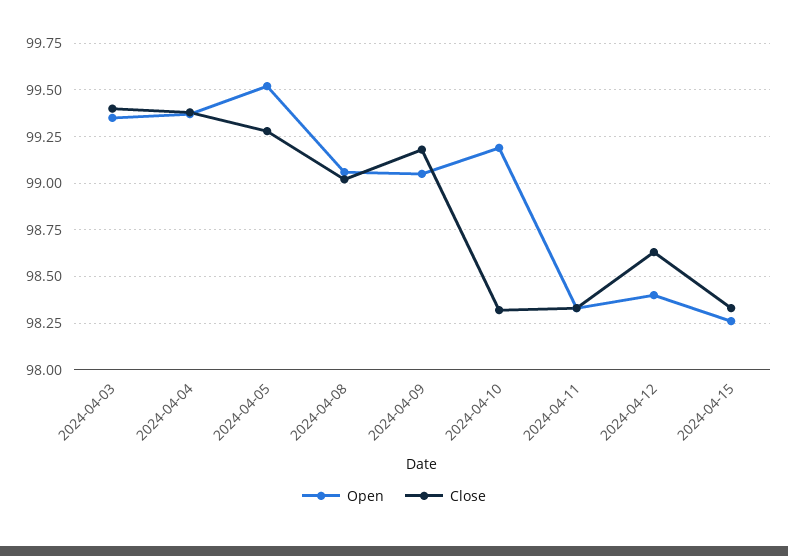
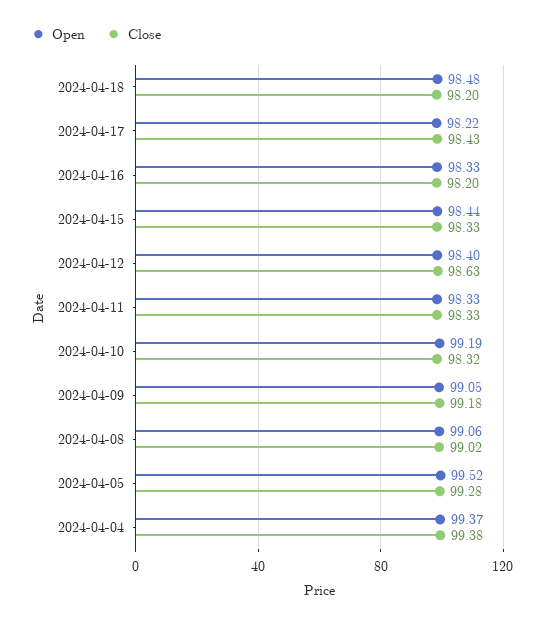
Open, 2024-04-03: 99.35 -> none
Close, 2024-04-03: 99.4 -> none
Open, 2024-04-15: 98.25 -> 98.44
Open, 2024-04-18: none -> 98.48
Close, 2024-04-18: none -> 98.2
Open, 2024-04-17: none -> 98.22
Close, 2024-04-17: none -> 98.43
Open, 2024-04-16: none -> 98.33
Close, 2024-04-16: none -> 98.2

